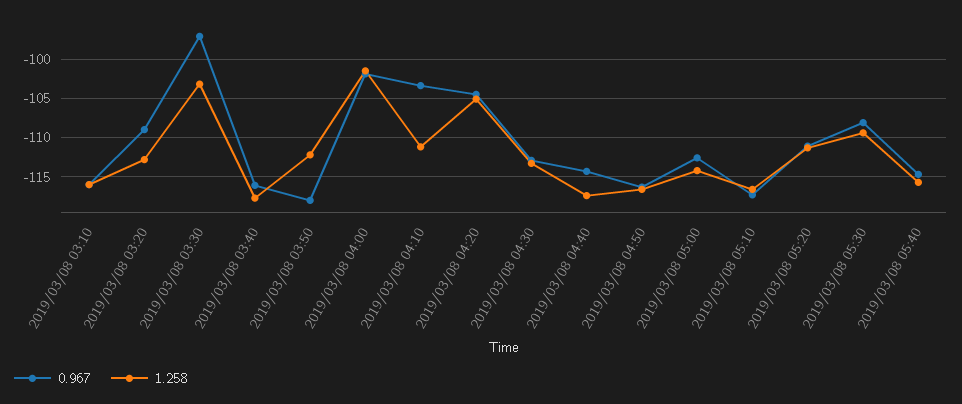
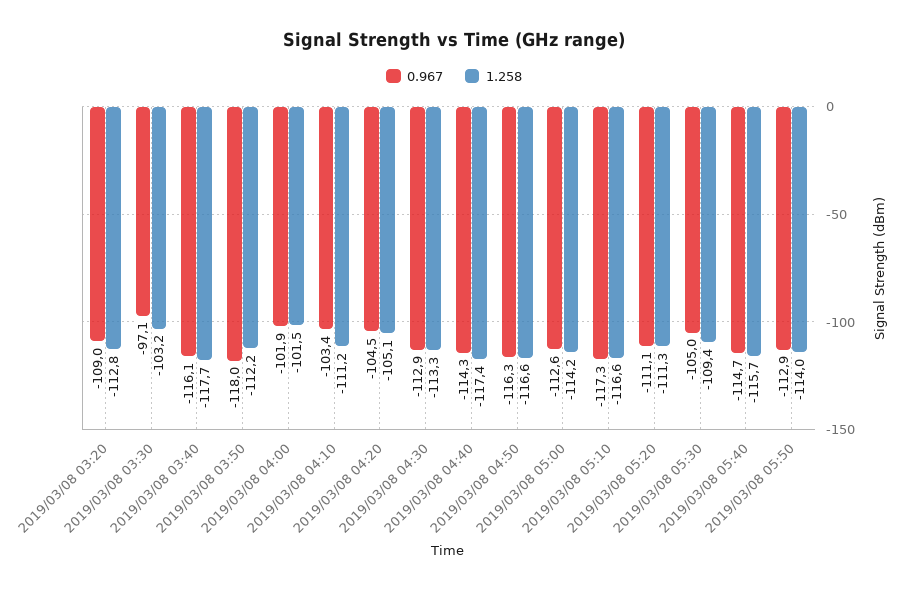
0.967, 2019/03/08 03:10: -116 -> none
1.258, 2019/03/08 03:10: -116 -> none
0.967, 2019/03/08 05:30: -108 -> -105
0.967, 2019/03/08 05:50: none -> -112.9
1.258, 2019/03/08 05:50: none -> -114

